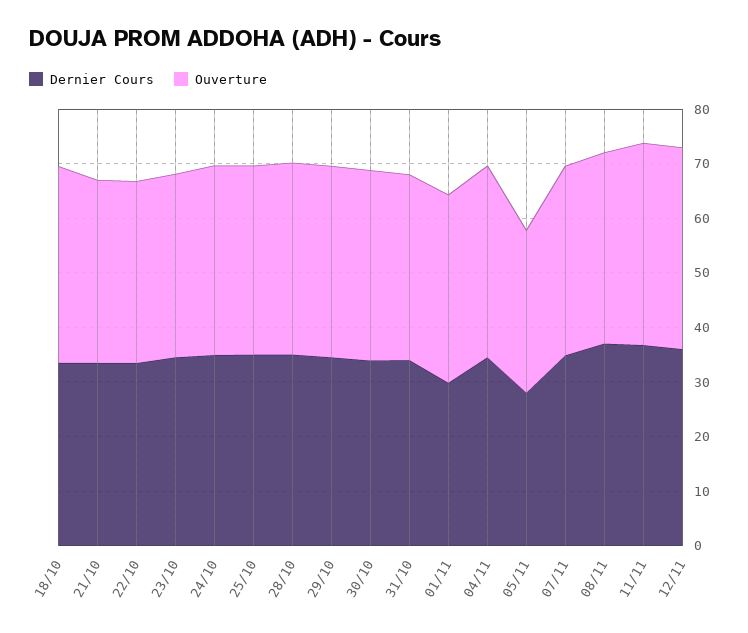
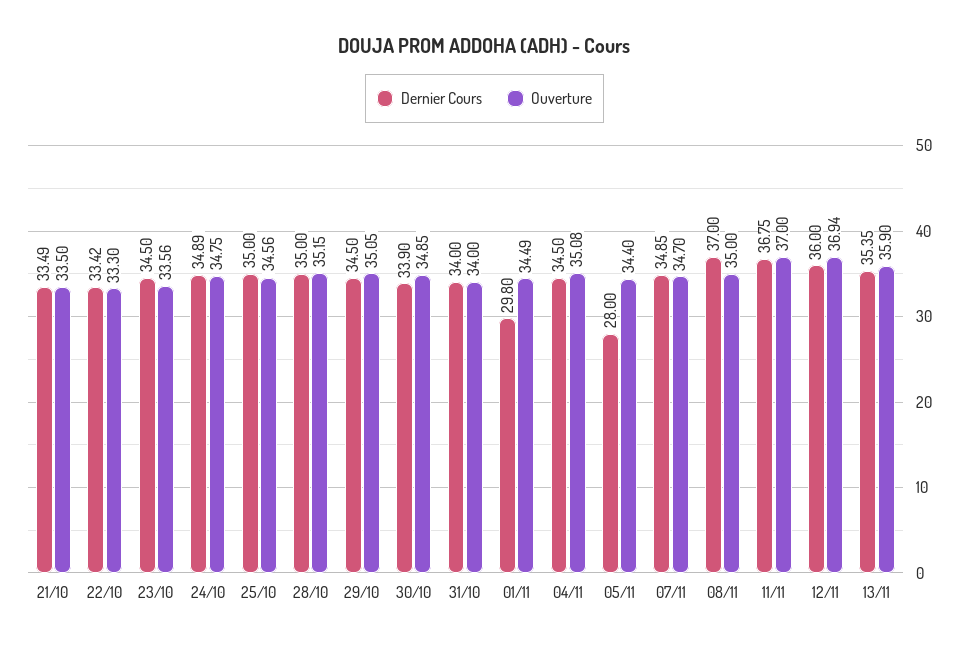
Dernier Cours, 18/10: 34 -> none
Ouverture, 18/10: 36 -> none
Ouverture, 05/11: 30 -> 34.4
Dernier Cours, 13/11: none -> 35.35
Ouverture, 13/11: none -> 35.9

